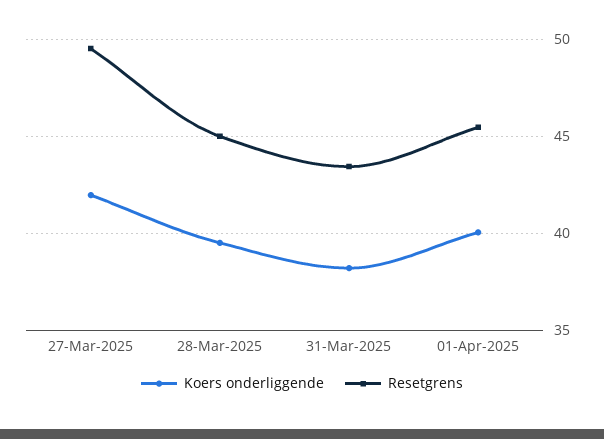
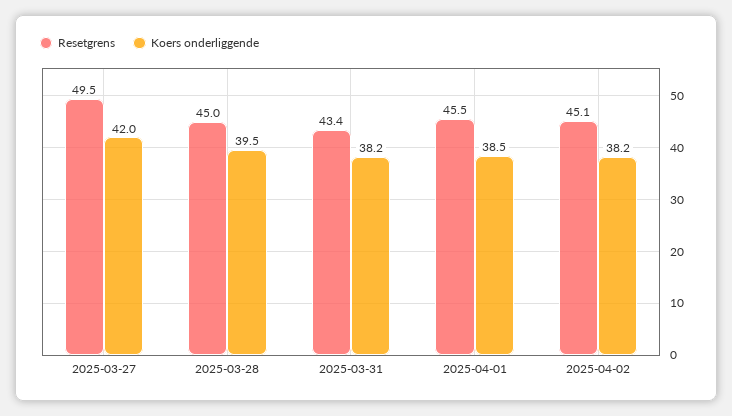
Koers onderliggende, 01-Apr-2025: 40 -> 38.5
Resetgrens, 2025-04-02: none -> 45.1
Koers onderliggende, 2025-04-02: none -> 38.2

